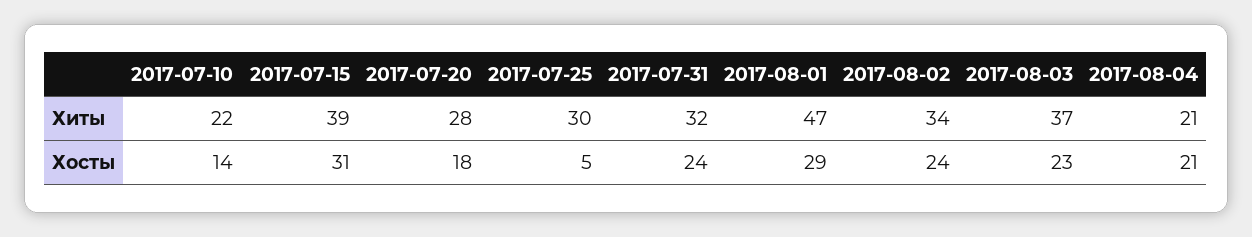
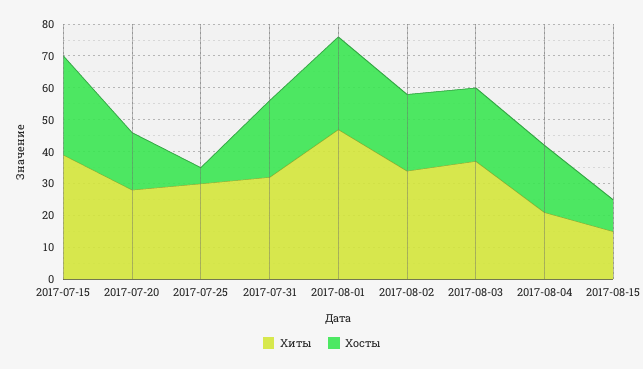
Хиты, 2017-07-10: 22 -> none
Хосты, 2017-07-10: 14 -> none
Хиты, 2017-08-15: none -> 15
Хосты, 2017-08-15: none -> 10

